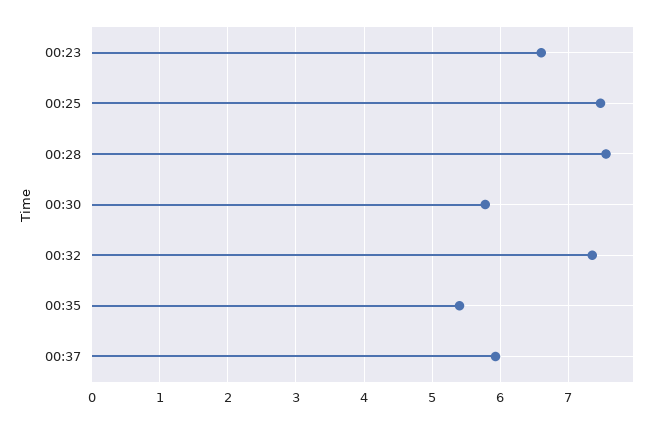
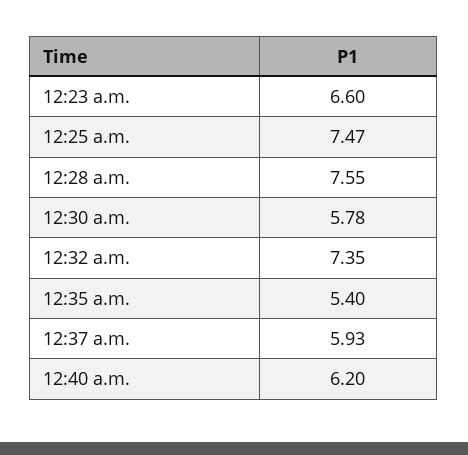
12:40 a.m.: none -> 6.2

